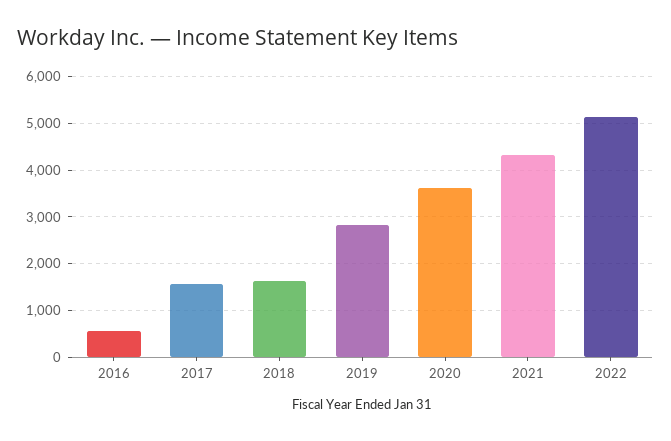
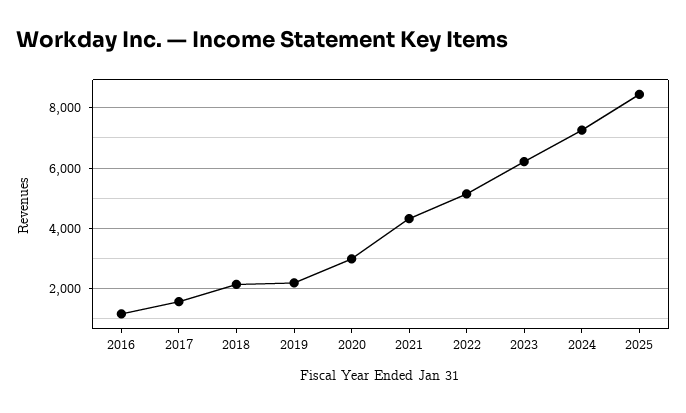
2016: 600 -> 1200
2018: 1600 -> 2200
2019: 2800 -> 2200
2020: 3600 -> 3000
2023: none -> 6200
2024: none -> 7200
2025: none -> 8400

